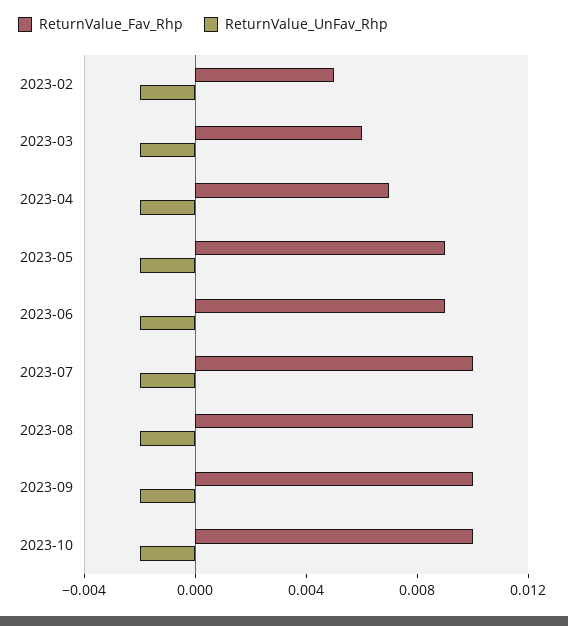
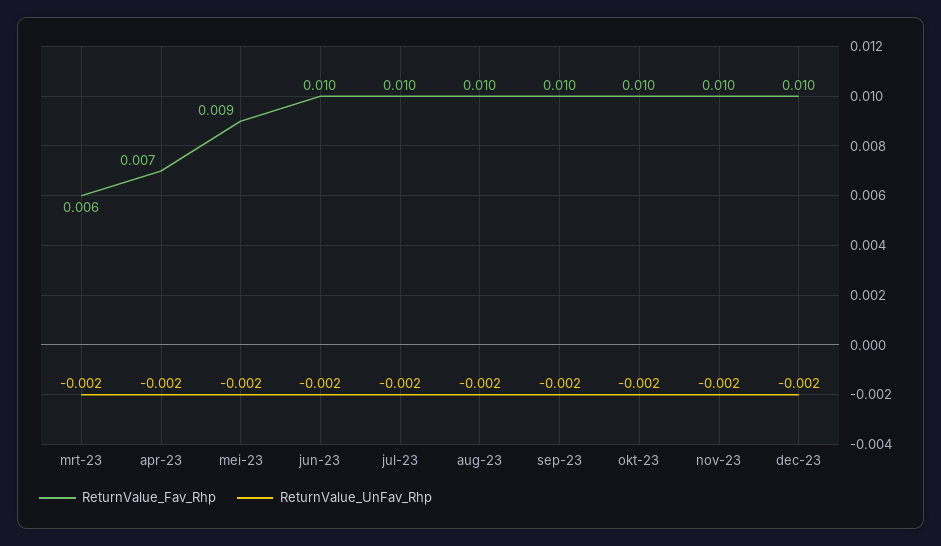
ReturnValue_Fav_Rhp, 2023-02: 0.005 -> none
ReturnValue_UnFav_Rhp, 2023-02: -0.002 -> none
ReturnValue_Fav_Rhp, 2023-06: 0.009 -> 0.01
ReturnValue_Fav_Rhp, nov-23: none -> 0.01
ReturnValue_UnFav_Rhp, nov-23: none -> -0.002
ReturnValue_Fav_Rhp, dec-23: none -> 0.01
ReturnValue_UnFav_Rhp, dec-23: none -> -0.002

